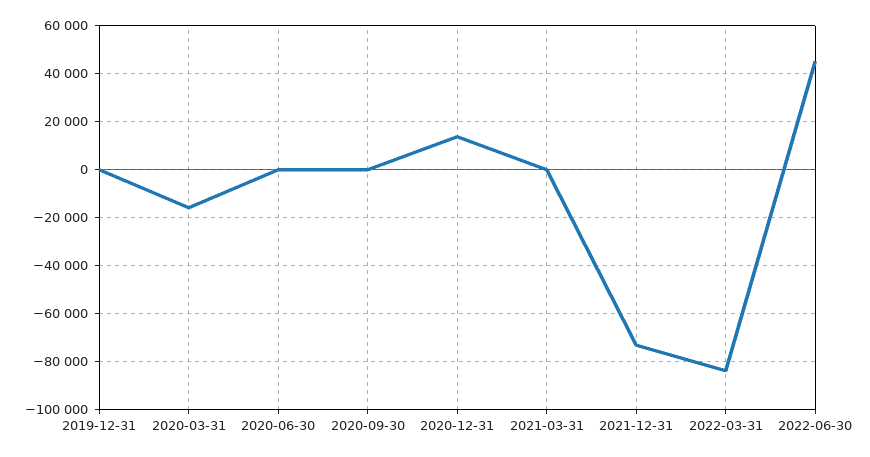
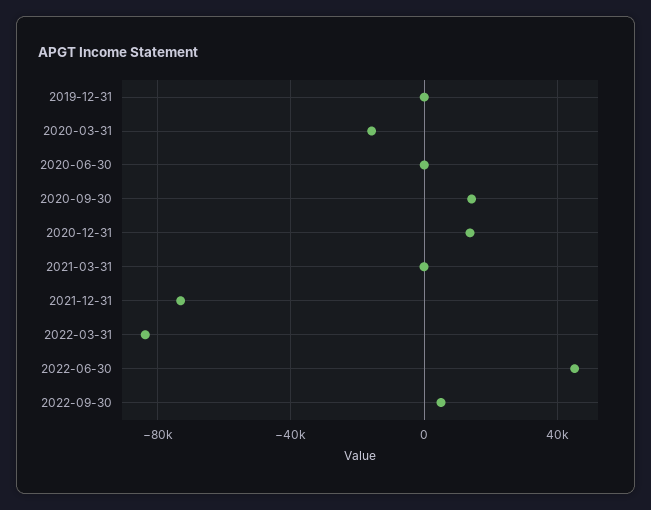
2020-09-30: 0 -> 15000
2022-09-30: none -> 5000

